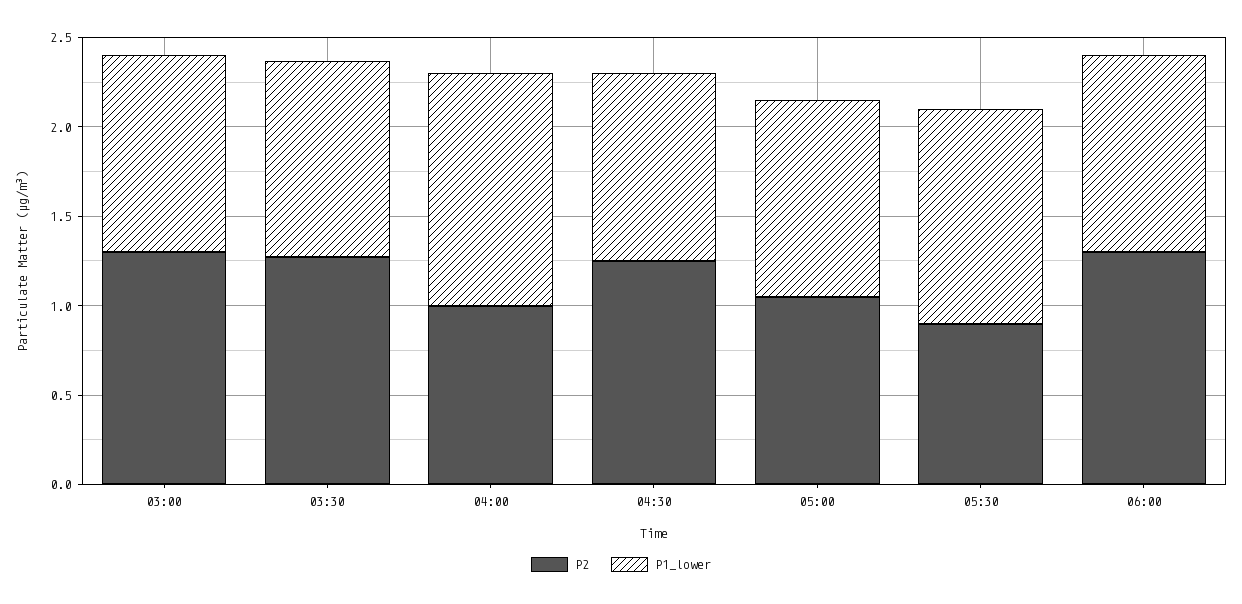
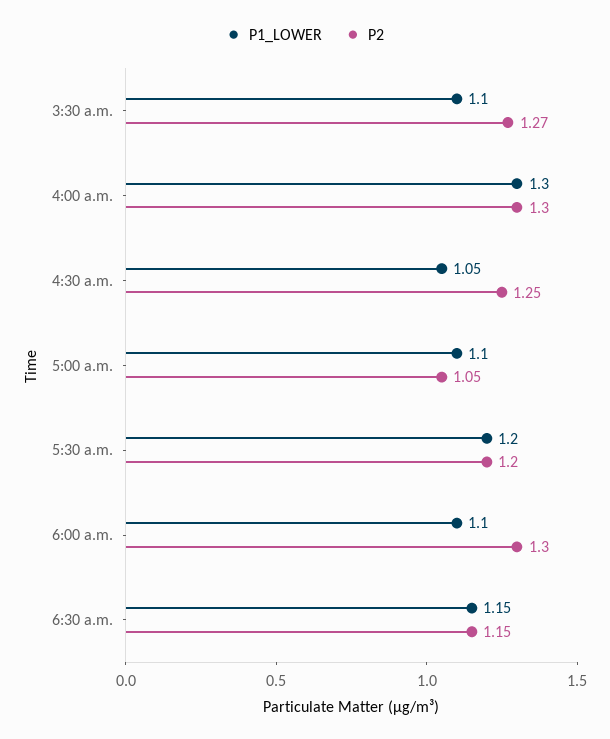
P2, 03:00: 1.3 -> none
P1_lower, 03:00: 1.1 -> none
P2, 04:00: 1 -> 1.3
P2, 05:30: 0.9 -> 1.2
P1_lower, 6:30 a.m.: none -> 1.15
P2, 6:30 a.m.: none -> 1.15

